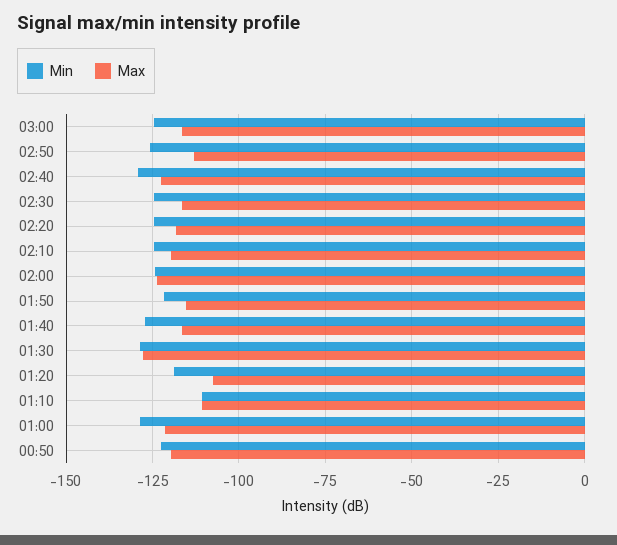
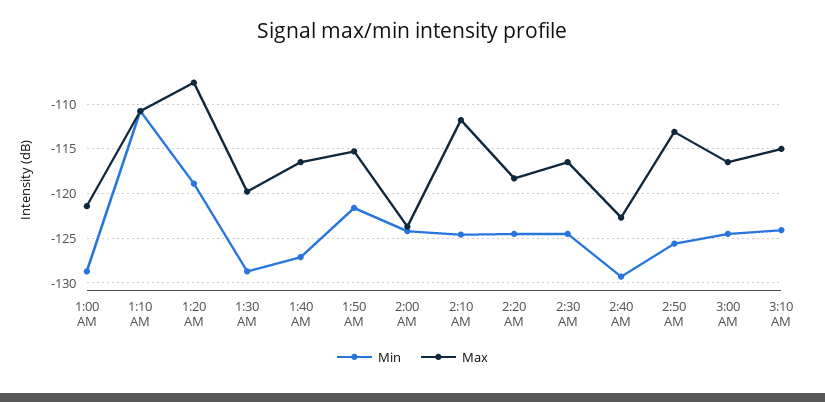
Max, 02:10: -120 -> -112
Max, 01:30: -127.5 -> -120
Min, 00:50: -122.5 -> none
Max, 00:50: -120 -> none
Min, 3:10 AM: none -> -124
Max, 3:10 AM: none -> -115

